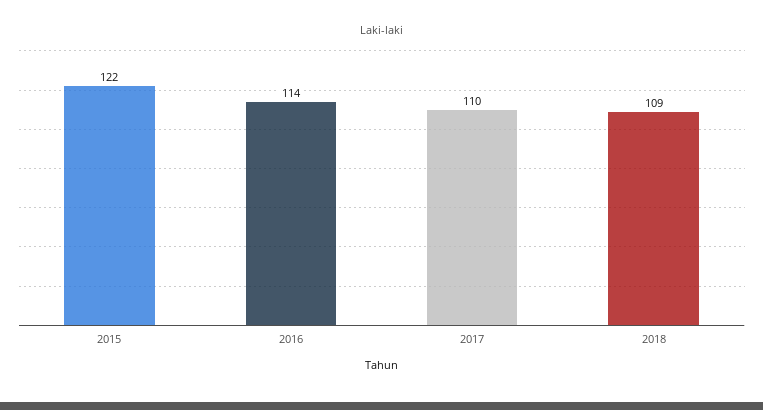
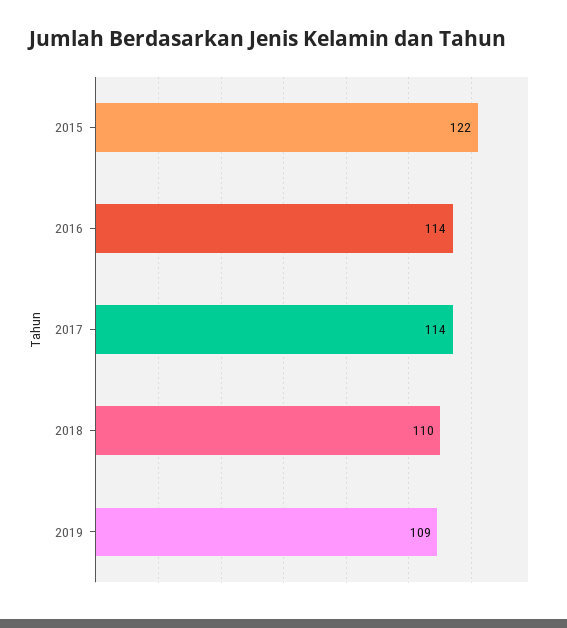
2017: 110 -> 114
2018: 109 -> 110
2019: none -> 109

